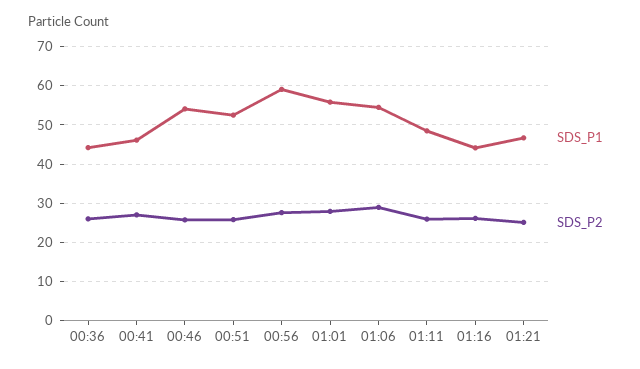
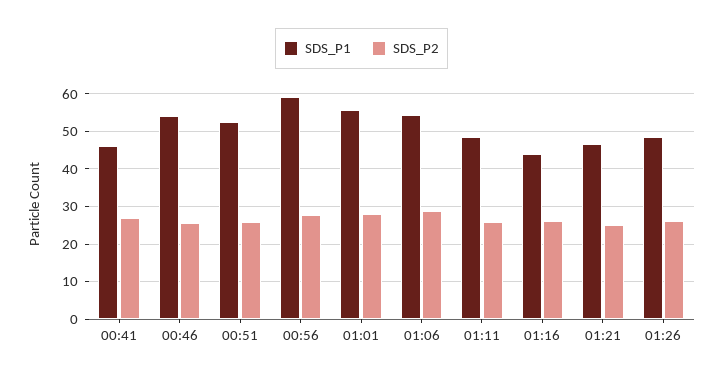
SDS_P1, 00:36: 44 -> none
SDS_P2, 00:36: 26 -> none
SDS_P1, 01:26: none -> 48
SDS_P2, 01:26: none -> 26

